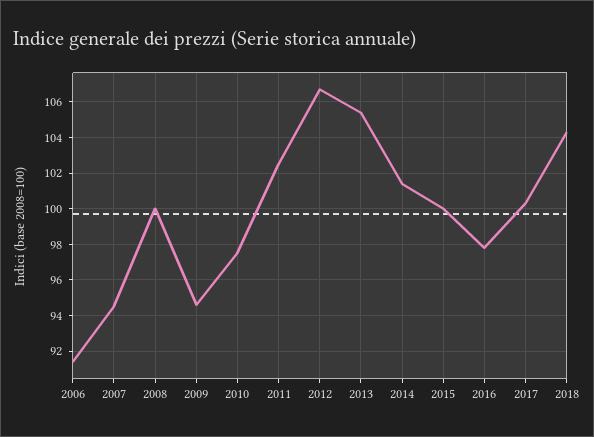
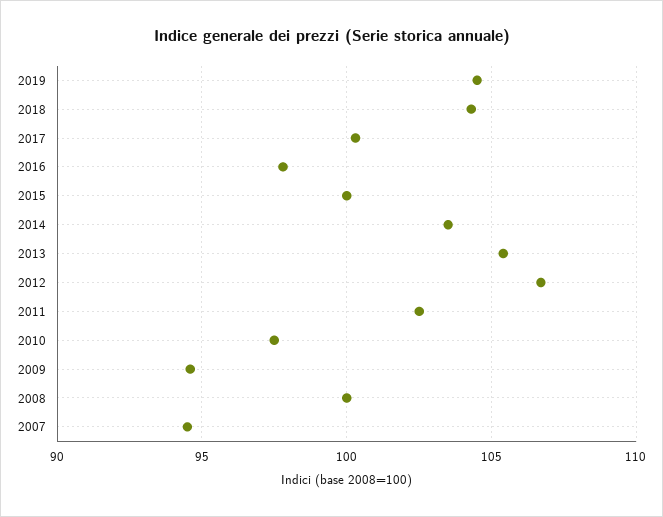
2006: 91.5 -> none
2014: 101.5 -> 103.5
2019: none -> 104.5

